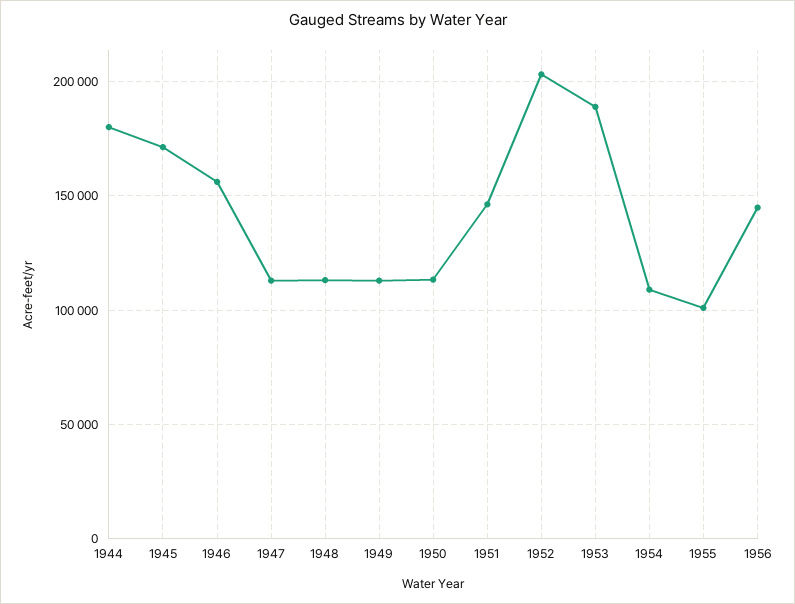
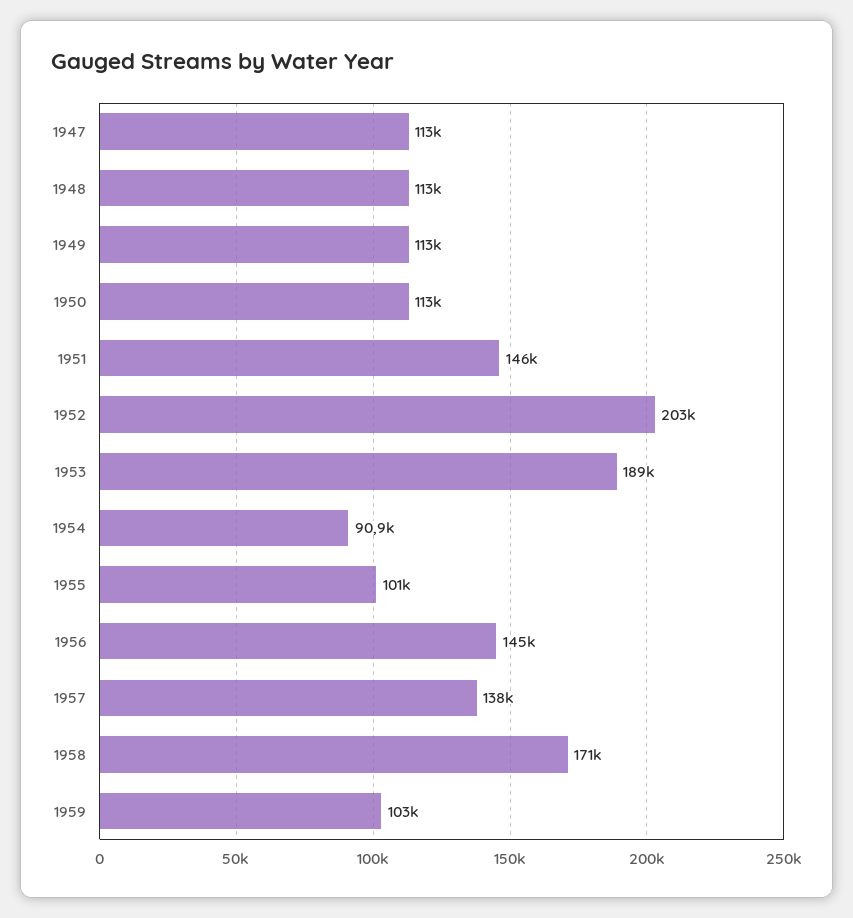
1944: 180000 -> none
1945: 170000 -> none
1946: 155000 -> none
1954: 110000 -> 90900
1957: none -> 138000
1958: none -> 171000
1959: none -> 103000

